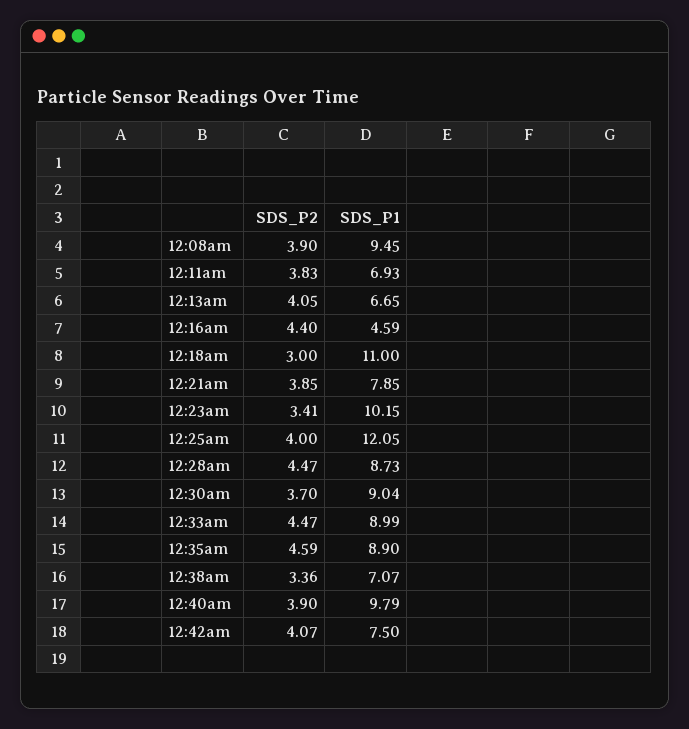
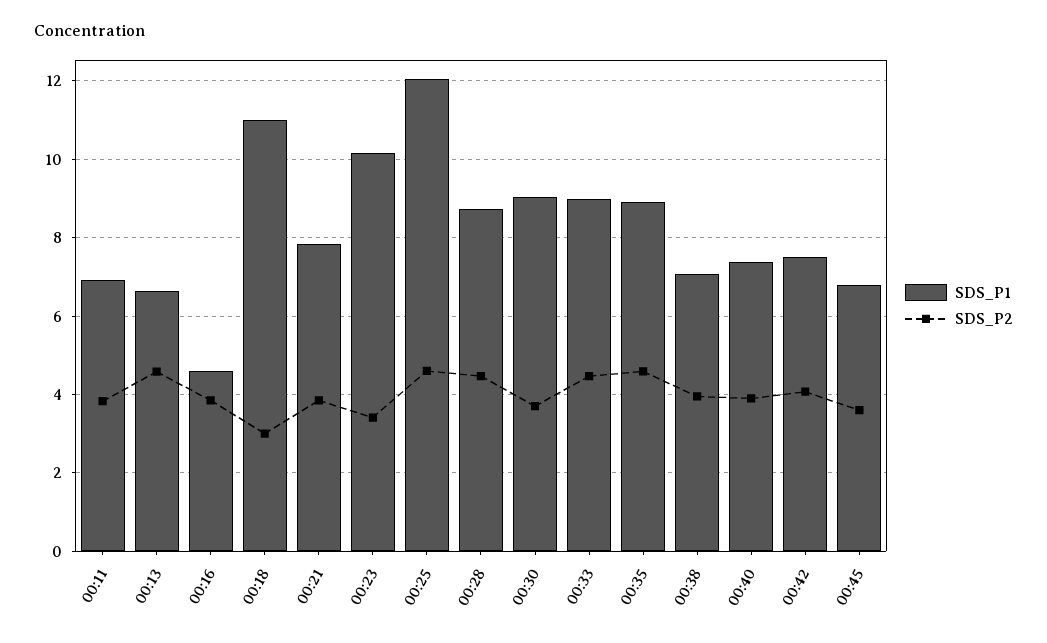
SDS_P2, 12:08am: 3.9 -> none
SDS_P1, 12:08am: 9.45 -> none
SDS_P2, 12:13am: 4.05 -> 4.6
SDS_P2, 12:16am: 4.4 -> 3.8
SDS_P2, 12:25am: 4 -> 4.6
SDS_P2, 12:38am: 3.36 -> 4
SDS_P1, 12:40am: 9.79 -> 7.4
SDS_P1, 00:45: none -> 6.8
SDS_P2, 00:45: none -> 3.6

